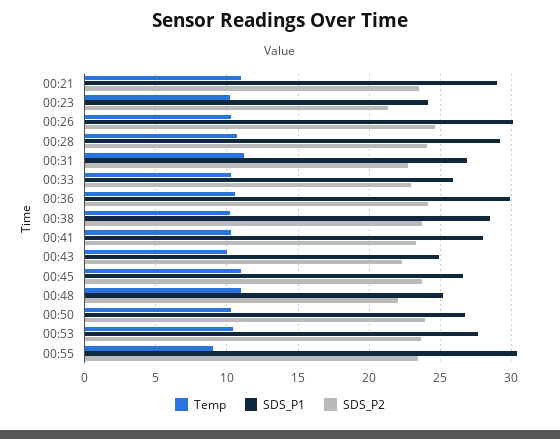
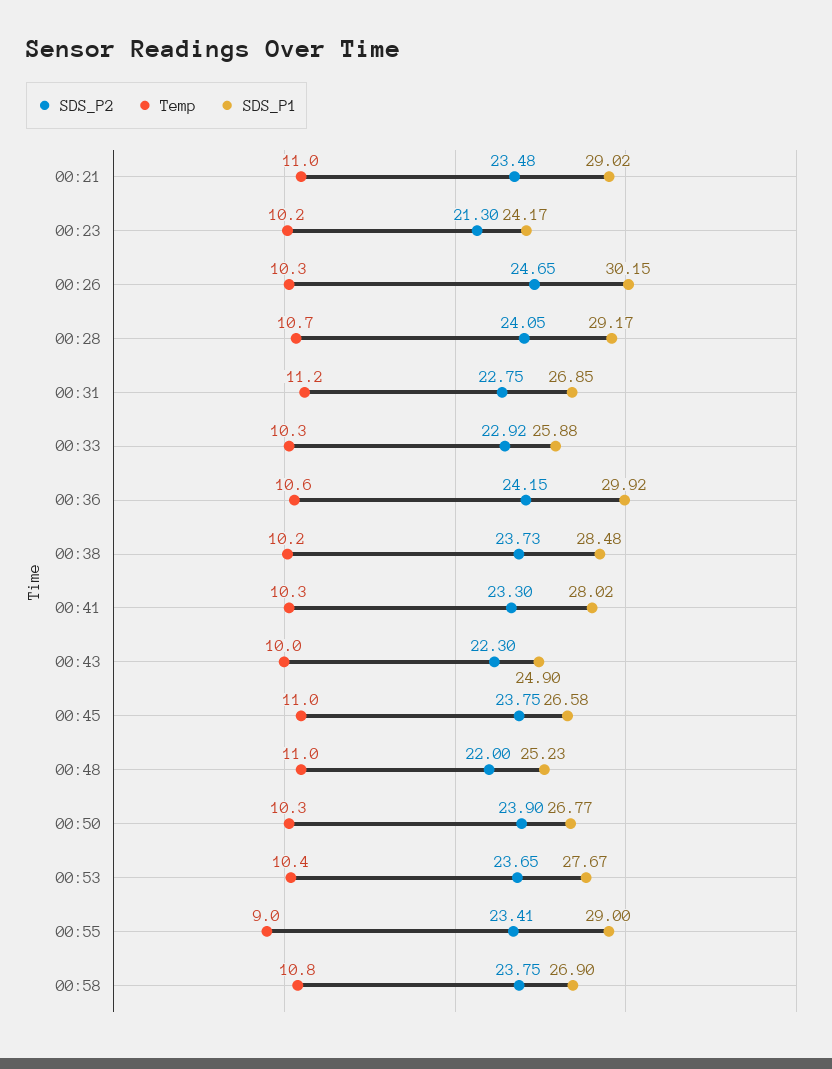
SDS_P1, 00:55: 30.5 -> 29
SDS_P2, 00:58: none -> 23.75
Temp, 00:58: none -> 10.8
SDS_P1, 00:58: none -> 26.9

